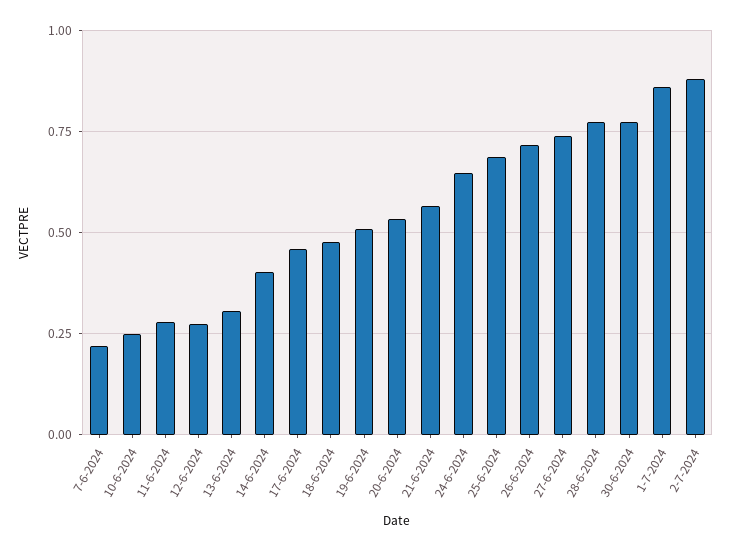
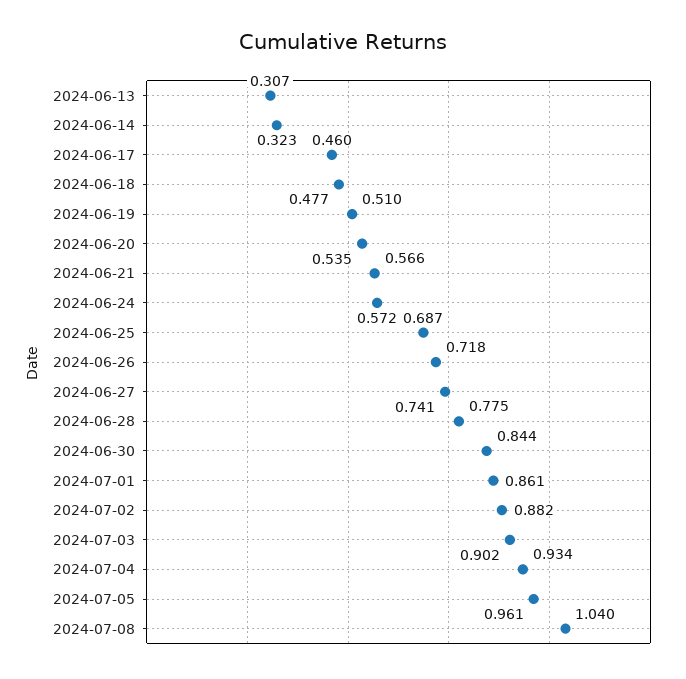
7-6-2024: 0.225 -> none
10-6-2024: 0.25 -> none
11-6-2024: 0.275 -> none
12-6-2024: 0.275 -> none
14-6-2024: 0.4 -> 0.323
24-6-2024: 0.65 -> 0.572
30-6-2024: 0.775 -> 0.844
2024-07-03: none -> 0.902
2024-07-04: none -> 0.934
2024-07-05: none -> 0.961
2024-07-08: none -> 1.04

